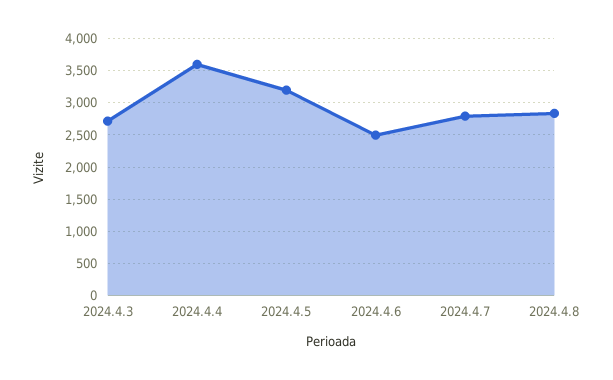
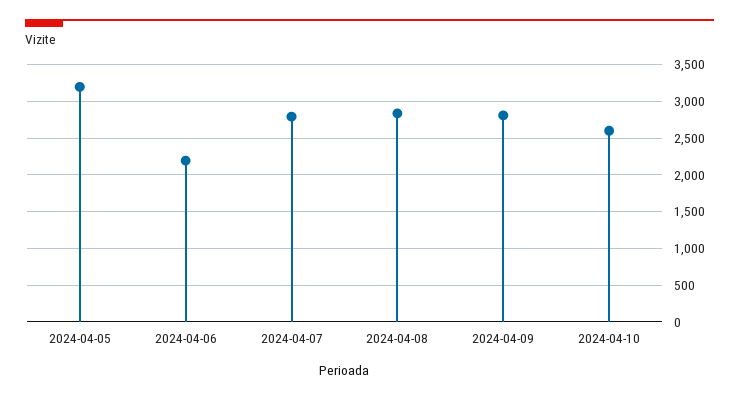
2024.4.3: 2700 -> none
2024.4.4: 3600 -> none
2024.4.6: 2500 -> 2200
2024-04-09: none -> 2800
2024-04-10: none -> 2600

